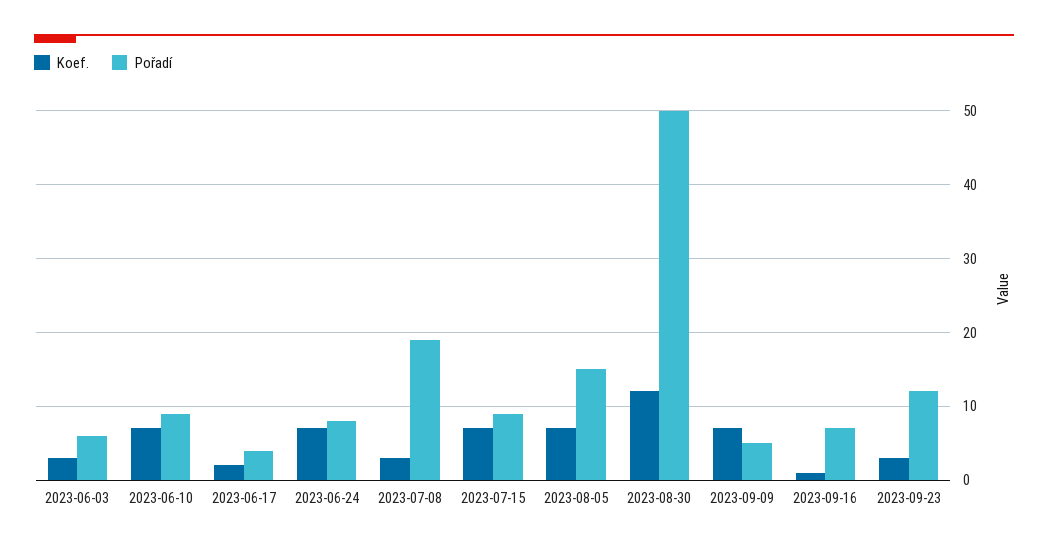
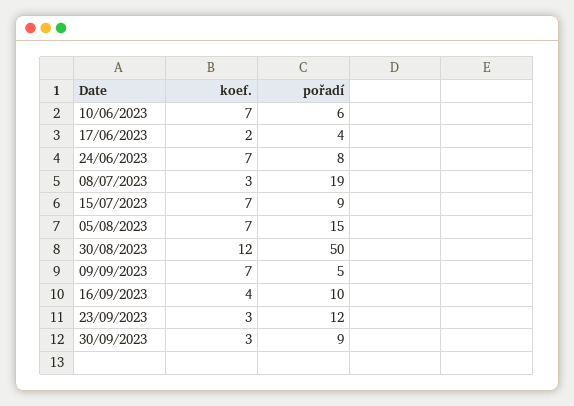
Koef., 2023-06-03: 3 -> none
Pořadí, 2023-06-03: 6 -> none
Pořadí, 2023-06-10: 9 -> 6
Koef., 2023-09-16: 1 -> 4
Pořadí, 2023-09-16: 7 -> 10
Koef., 30/09/2023: none -> 3
Pořadí, 30/09/2023: none -> 9

